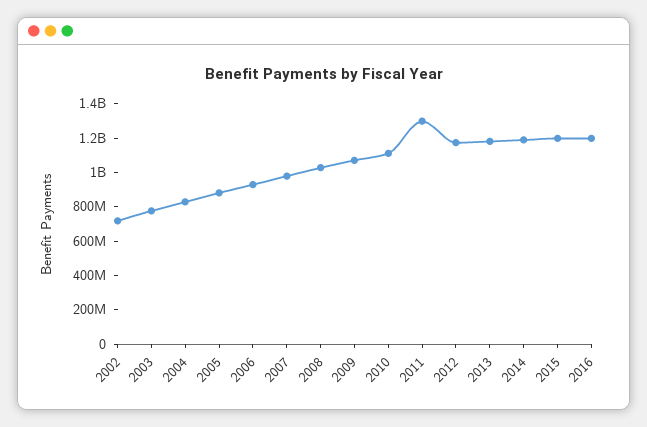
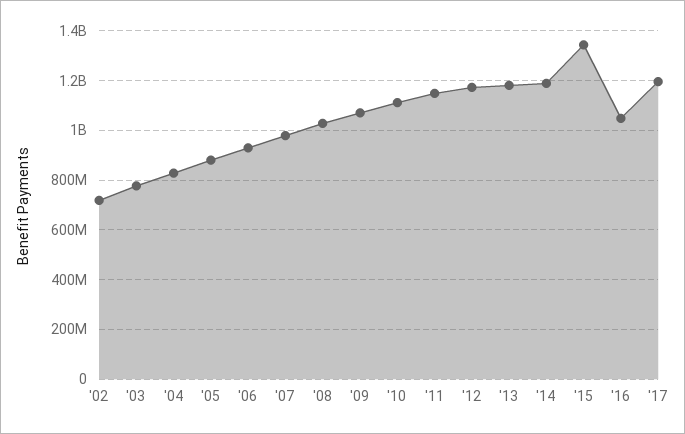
2011: 1300000000 -> 1150000000
2015: 1200000000 -> 1350000000
2016: 1200000000 -> 1050000000
'17: none -> 1200000000

